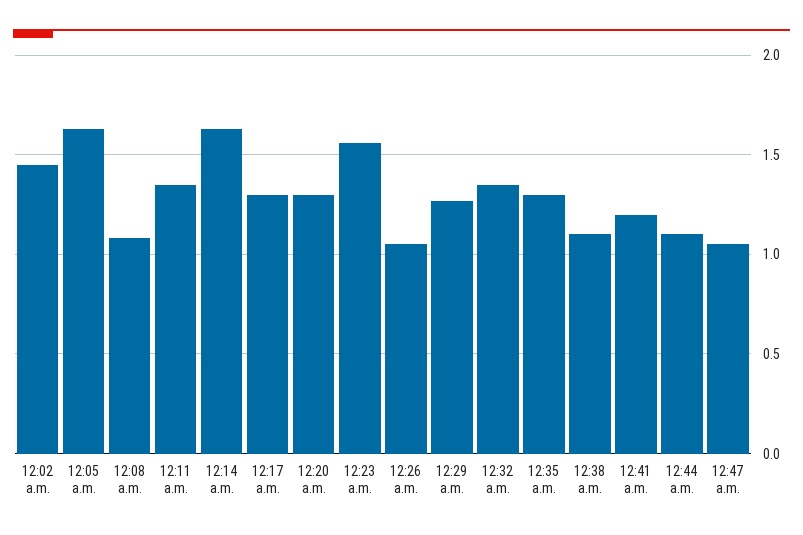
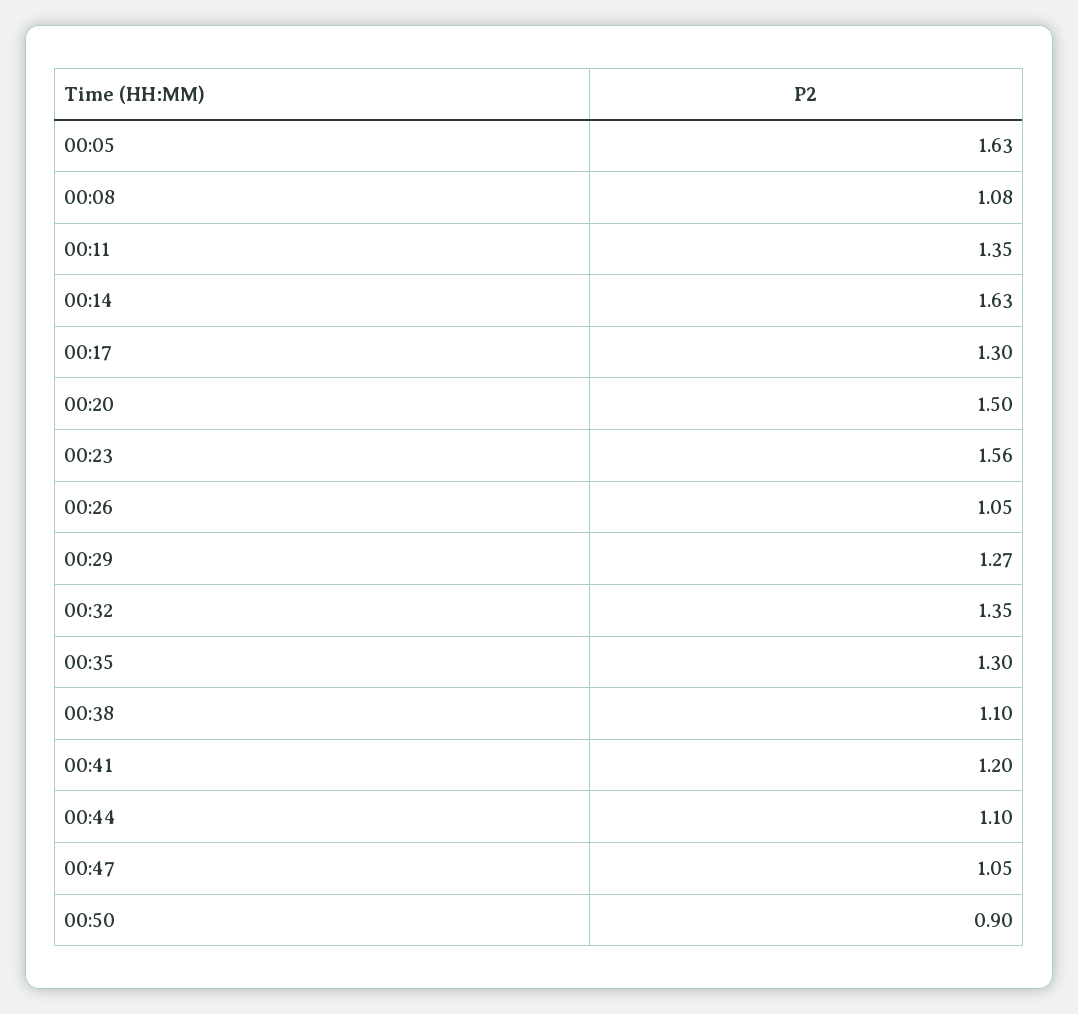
12:02 a.m.: 1.45 -> none
12:20 a.m.: 1.3 -> 1.5
00:50: none -> 0.9

